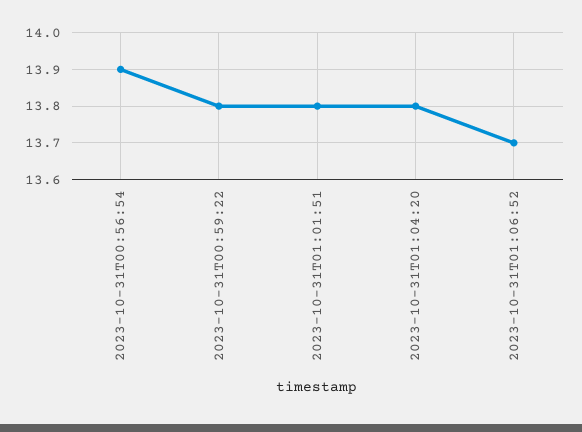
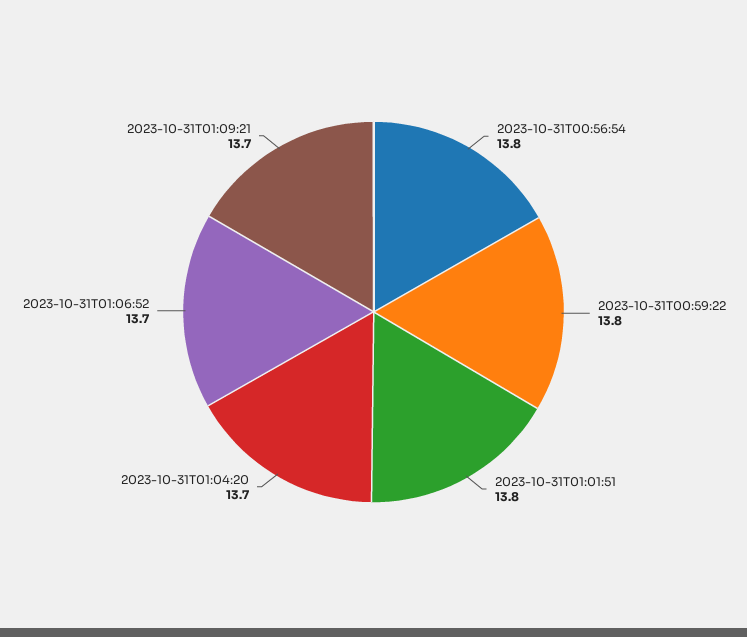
2023-10-31T00:56:54: 13.9 -> 13.8
2023-10-31T01:04:20: 13.8 -> 13.7
2023-10-31T01:09:21: none -> 13.7

